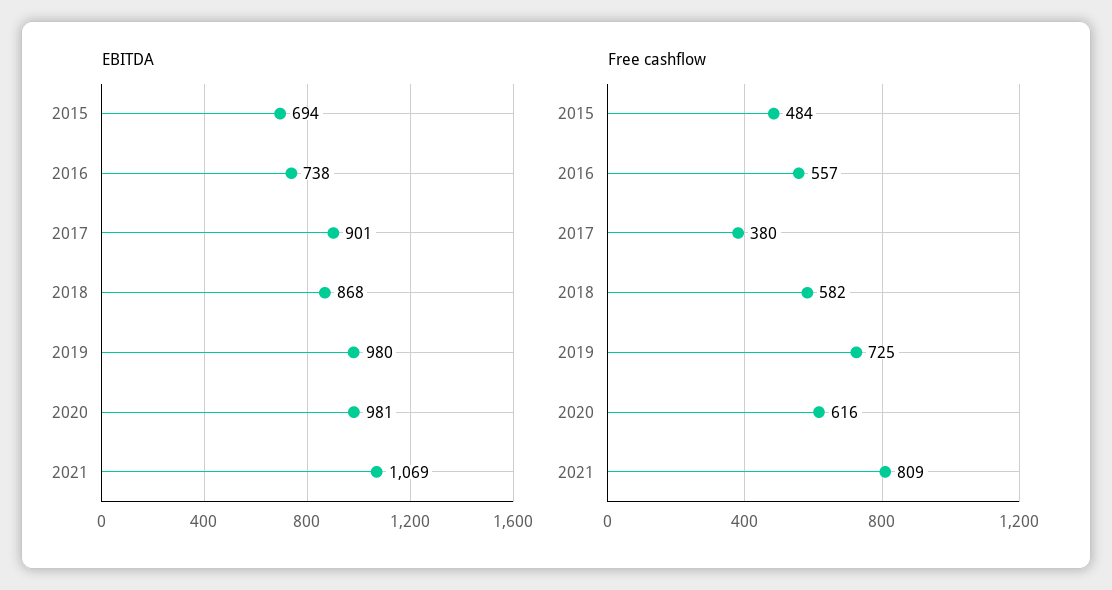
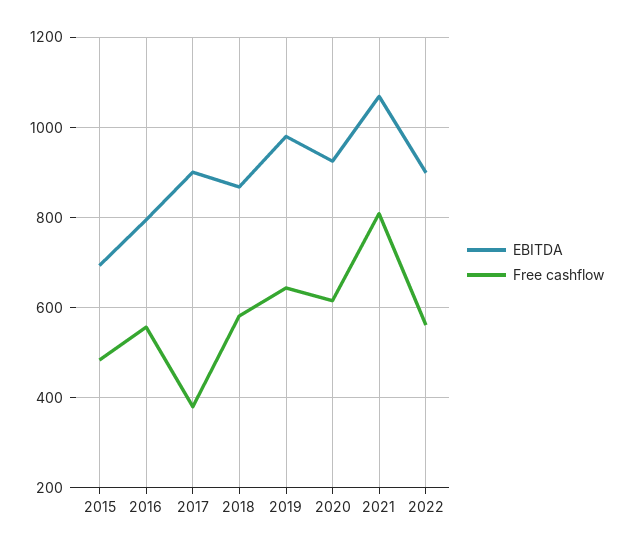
EBITDA, 2016: 738 -> 800
EBITDA, 2020: 981 -> 920
Free cashflow, 2019: 725 -> 640
EBITDA, 2022: none -> 900
Free cashflow, 2022: none -> 560

